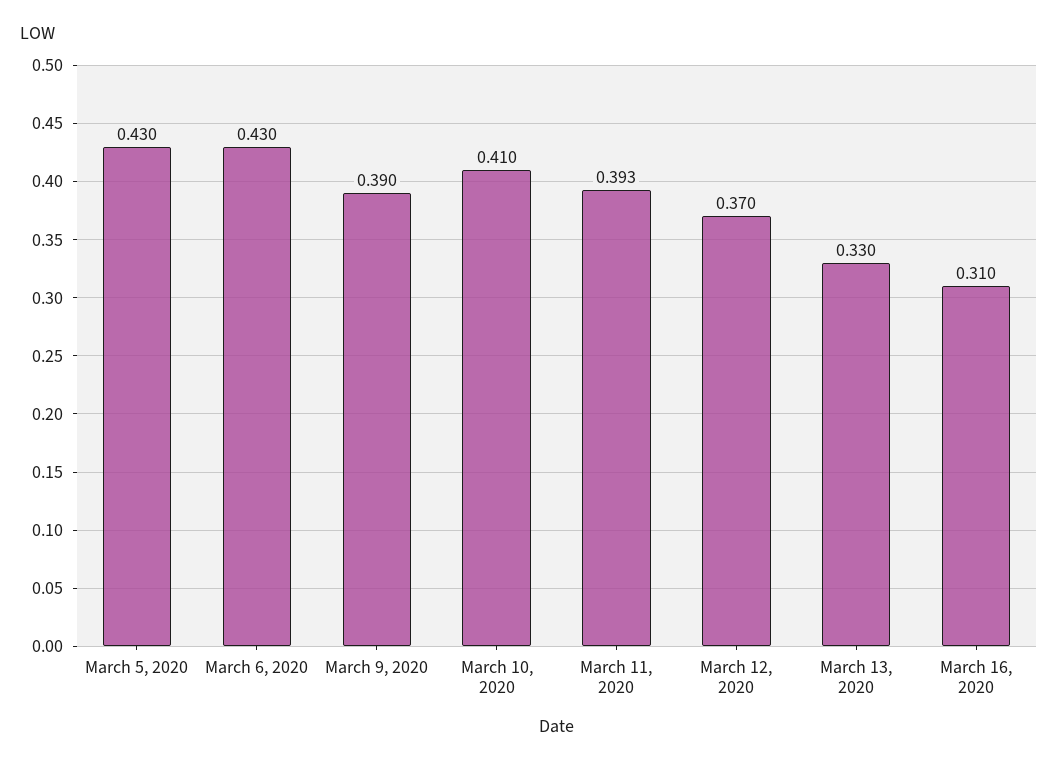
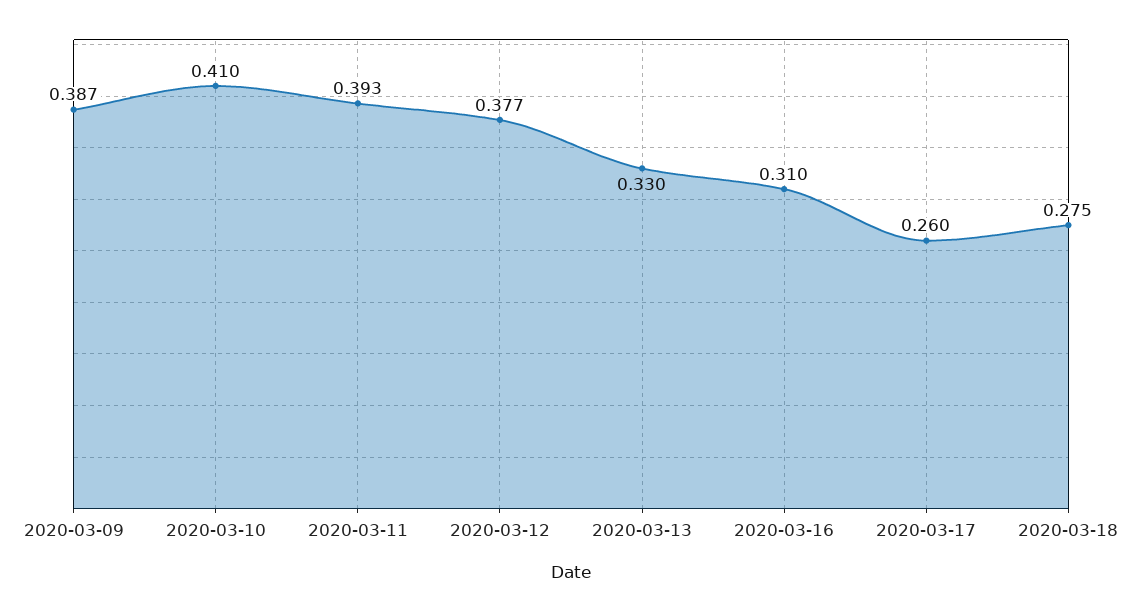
March 5, 2020: 0.43 -> none
March 6, 2020: 0.43 -> none
March 9, 2020: 0.39 -> 0.387
March 12, 2020: 0.37 -> 0.377
2020-03-17: none -> 0.26
2020-03-18: none -> 0.275

